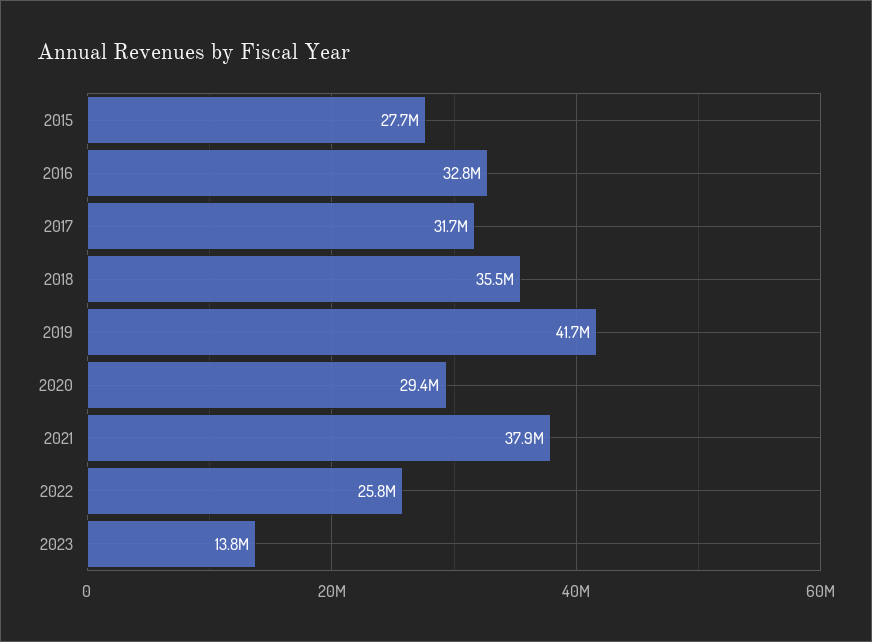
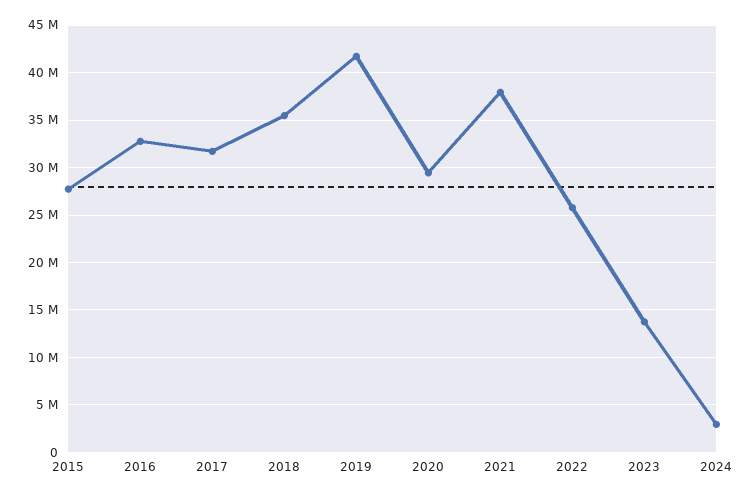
2024: none -> 3000000

